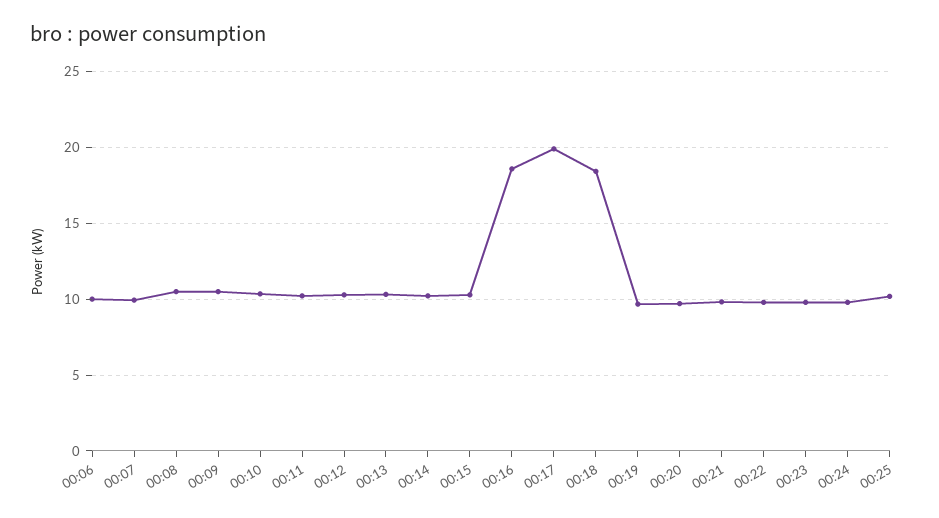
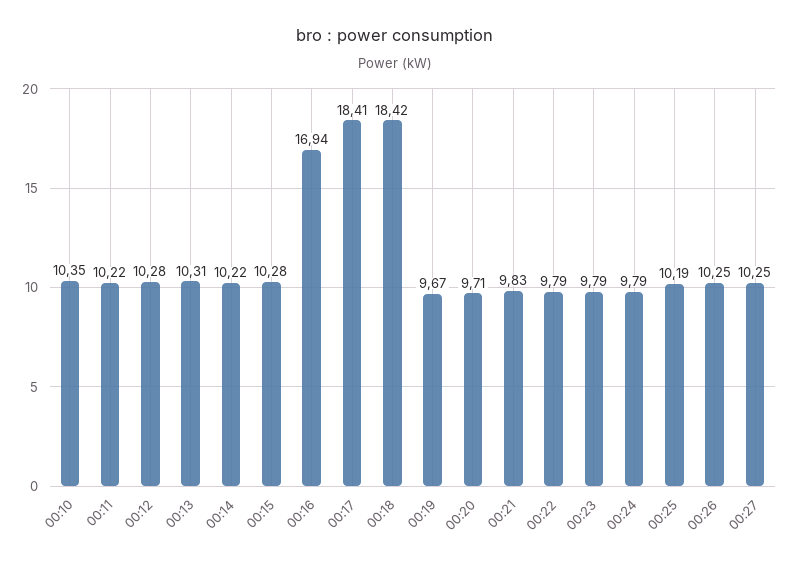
00:06: 10 -> none
00:07: 10 -> none
00:08: 10.5 -> none
00:09: 10.5 -> none
00:16: 18.5 -> 16.94
00:17: 20 -> 18.41
00:26: none -> 10.25
00:27: none -> 10.25

